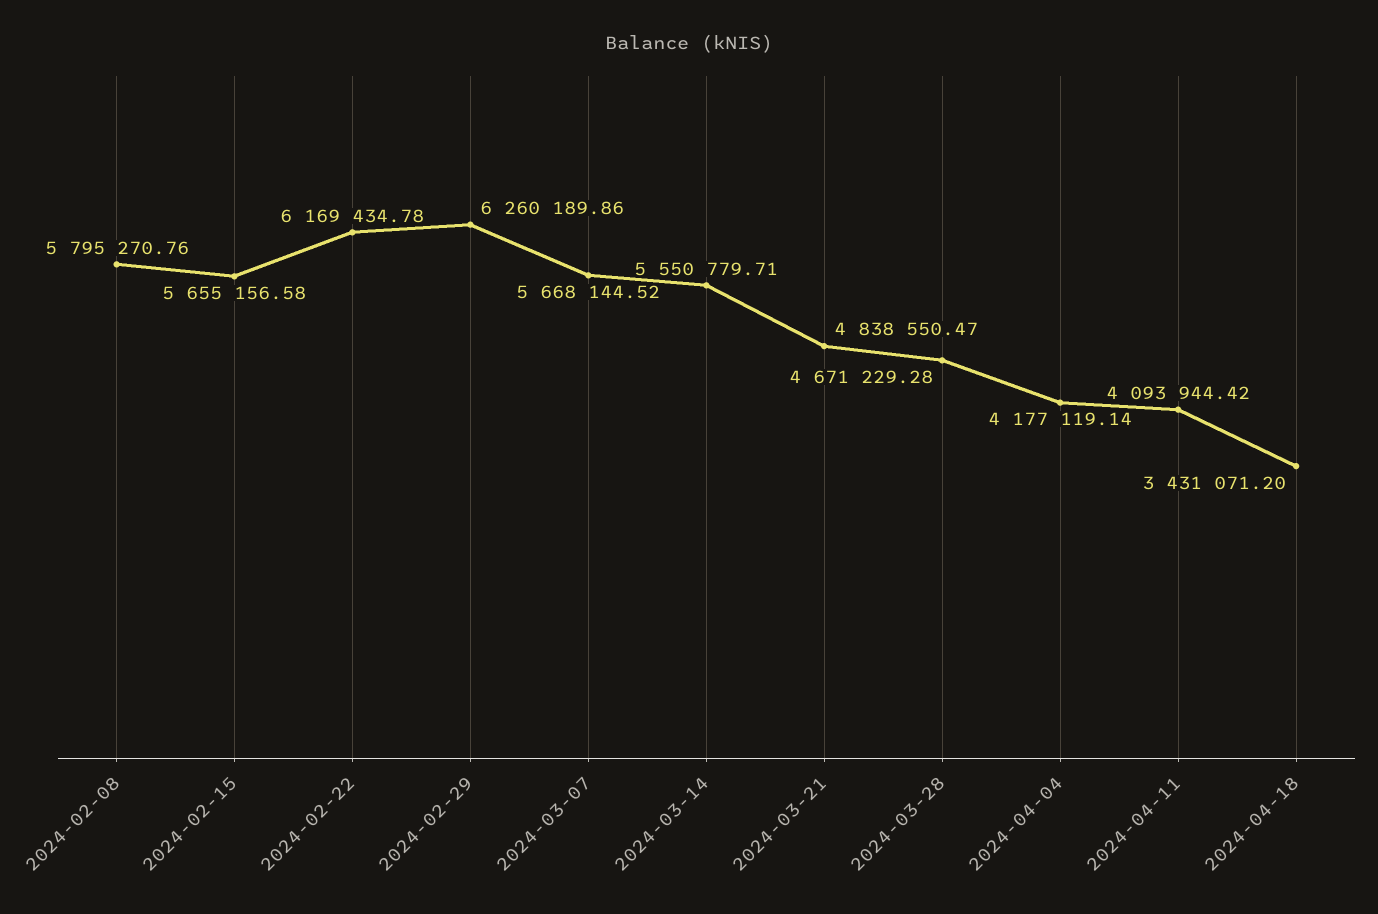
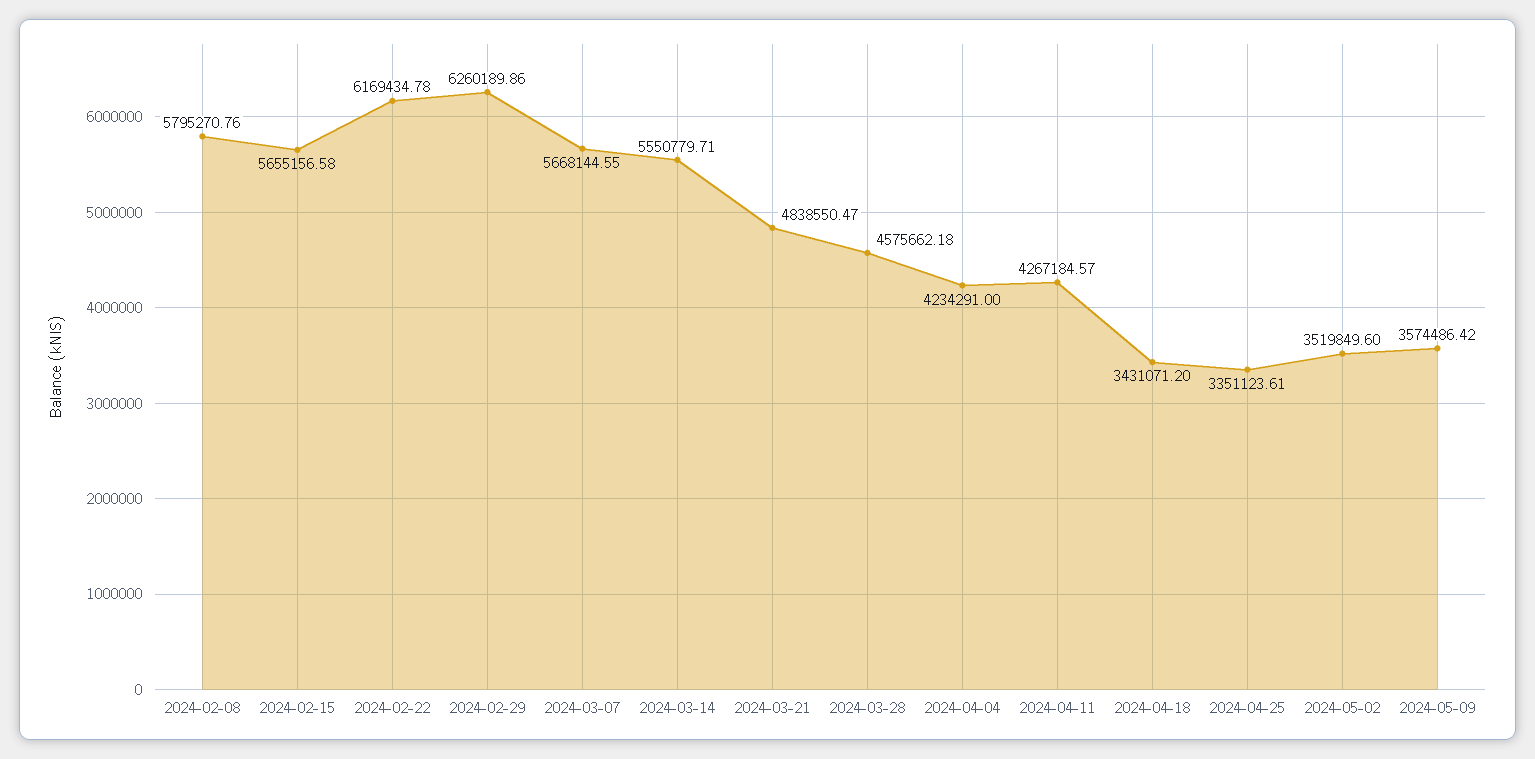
2024-03-07: 5668144.52 -> 5668144.55
2024-03-28: 4671229.28 -> 4575662.18
2024-04-04: 4177119.14 -> 4234291
2024-04-11: 4093944.42 -> 4267184.57
2024-04-25: none -> 3351123.61
2024-05-02: none -> 3519849.6
2024-05-09: none -> 3574486.42

